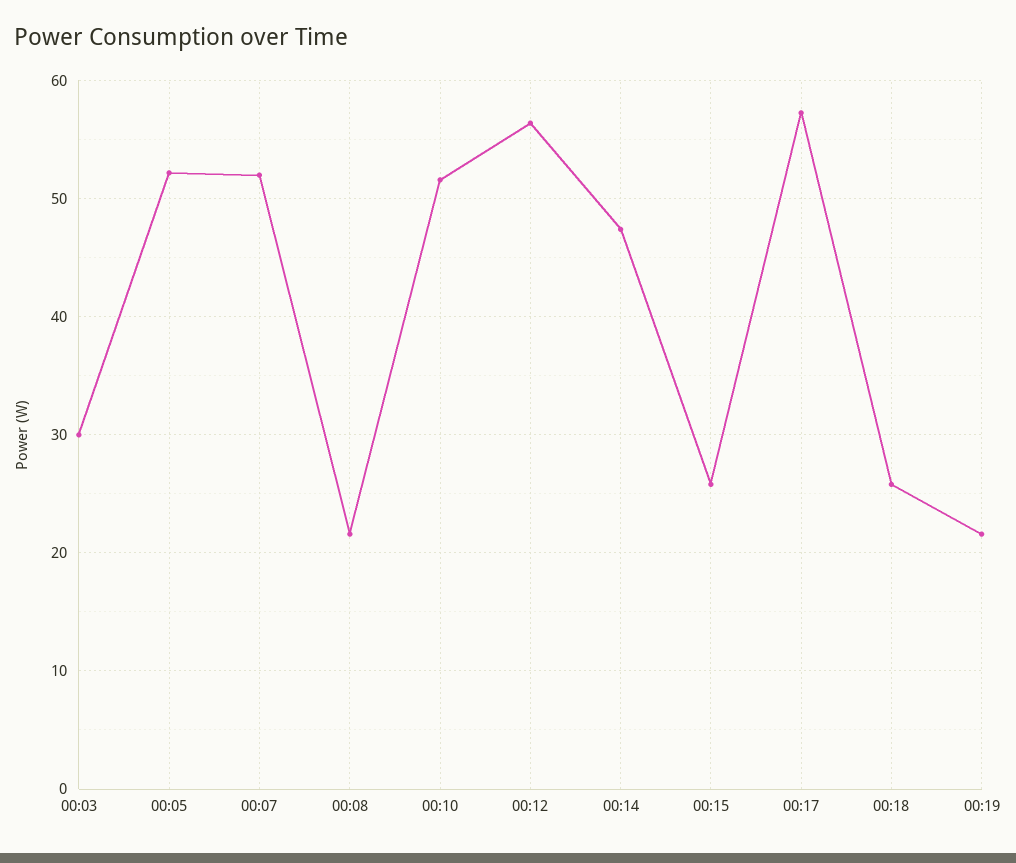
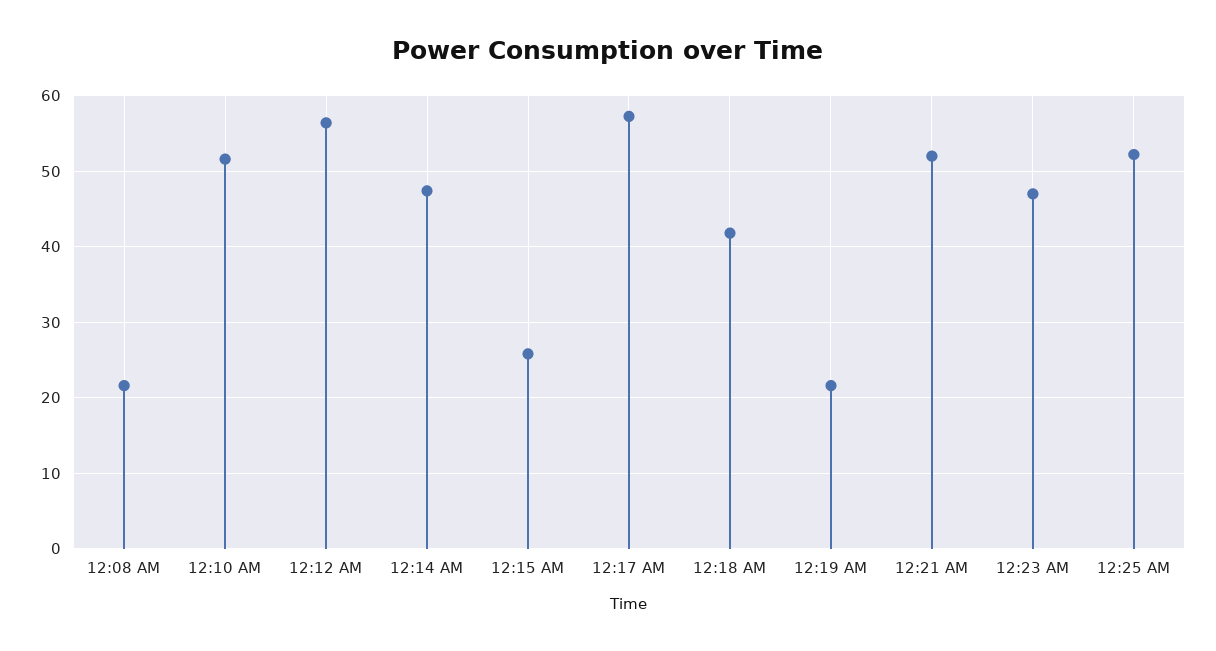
00:03: 30 -> none
00:05: 52 -> none
00:07: 52 -> none
00:18: 26 -> 42
12:21 AM: none -> 52
12:23 AM: none -> 47
12:25 AM: none -> 52

